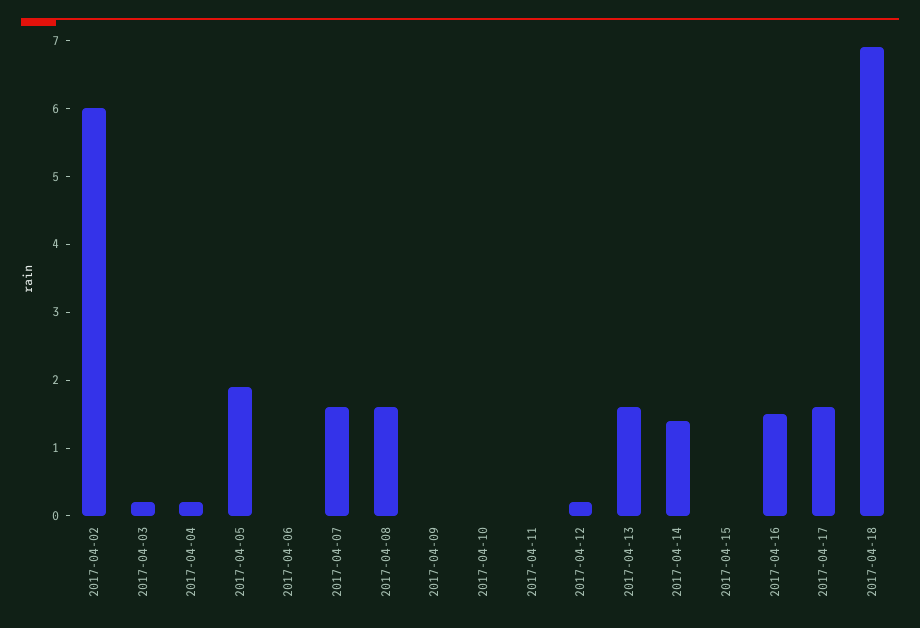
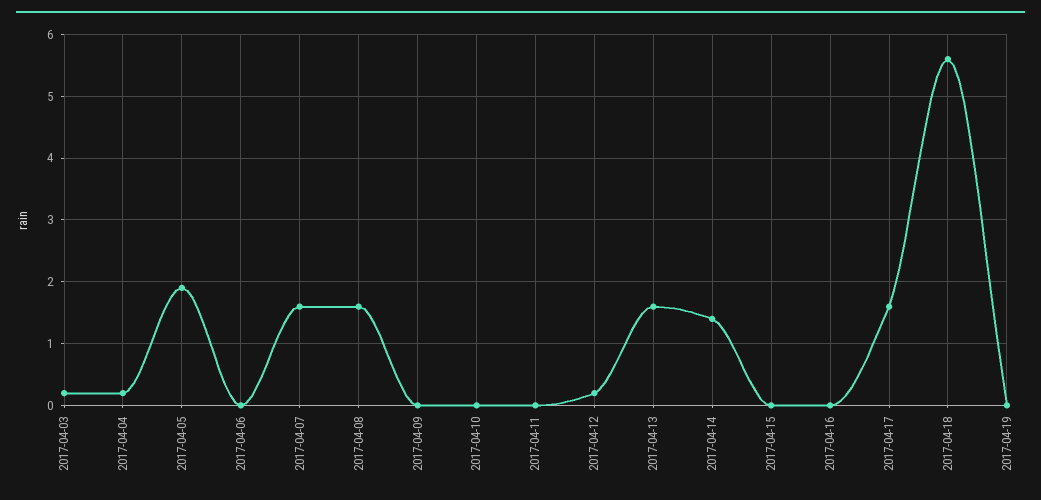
2017-04-02: 6 -> none
2017-04-16: 1.5 -> 0
2017-04-18: 7 -> 5.6
2017-04-19: none -> 0

